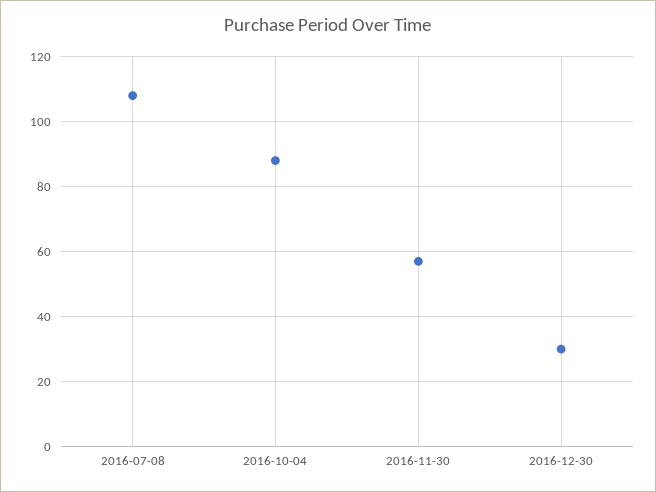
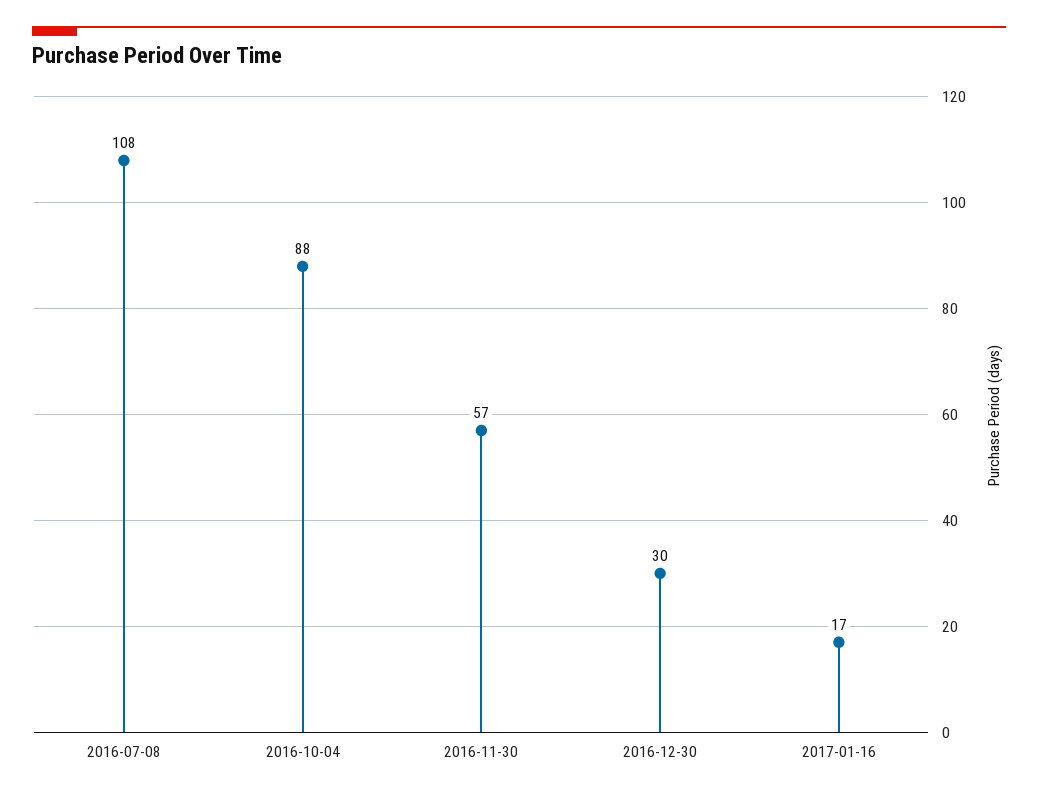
2017-01-16: none -> 17

